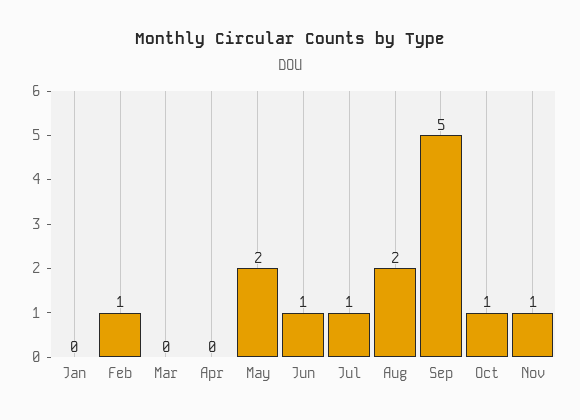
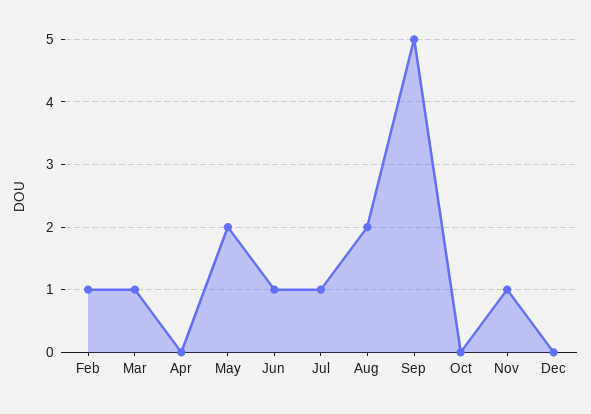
Jan: 0 -> none
Mar: 0 -> 1
Oct: 1 -> 0
Dec: none -> 0

